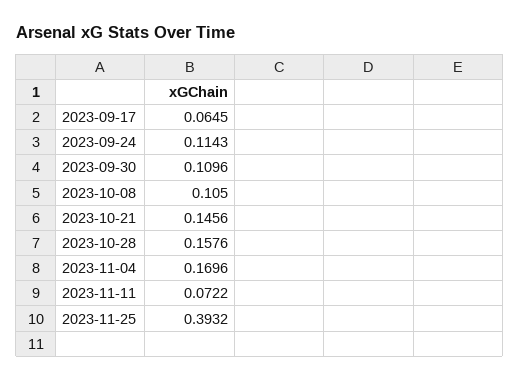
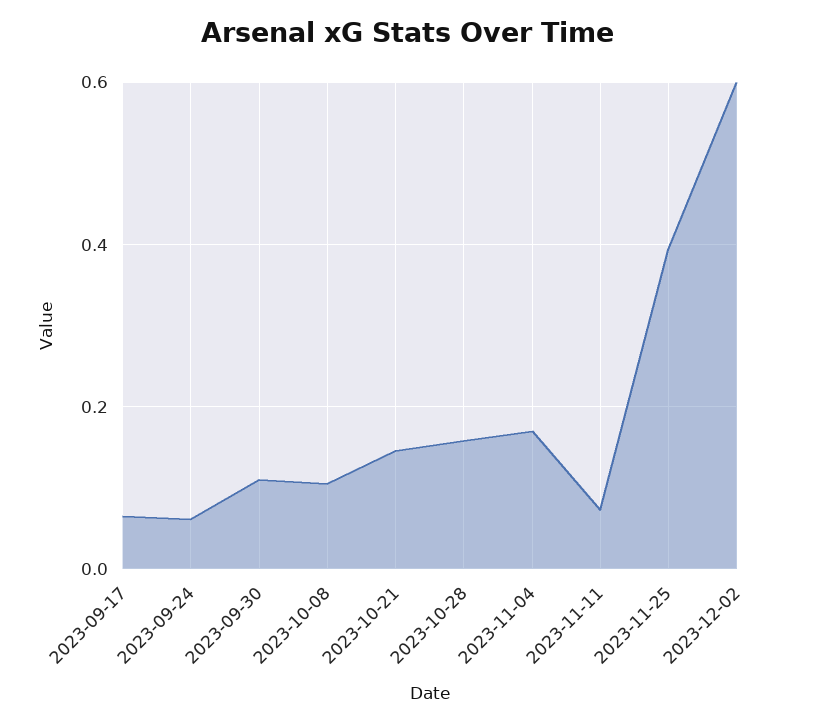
2023-09-24: 0.1143 -> 0.06
2023-12-02: none -> 0.6

